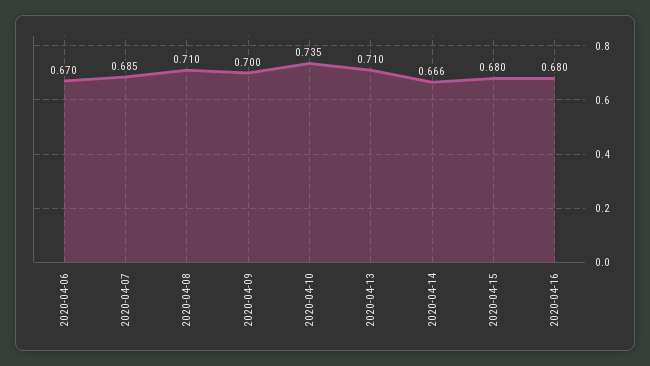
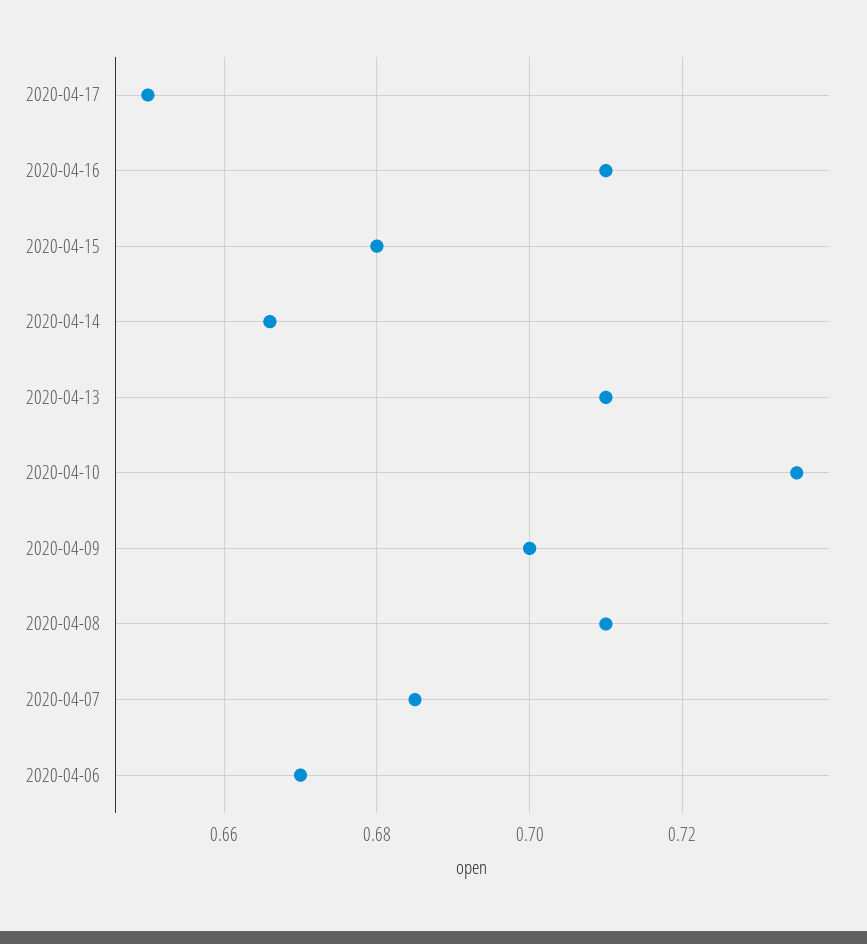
2020-04-16: 0.68 -> 0.71
2020-04-17: none -> 0.65

